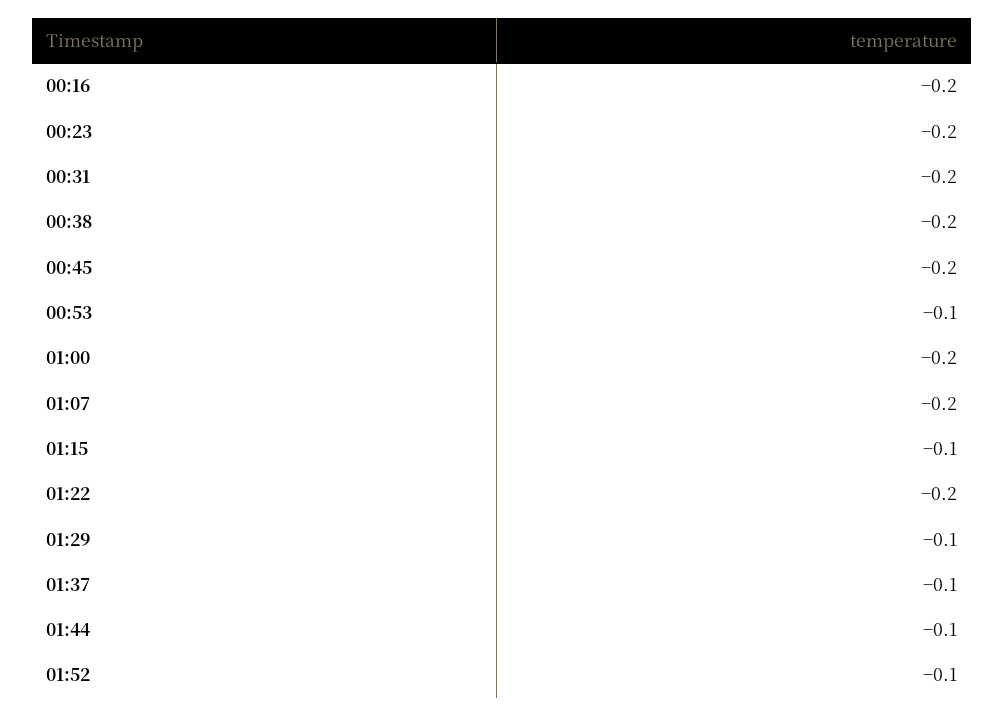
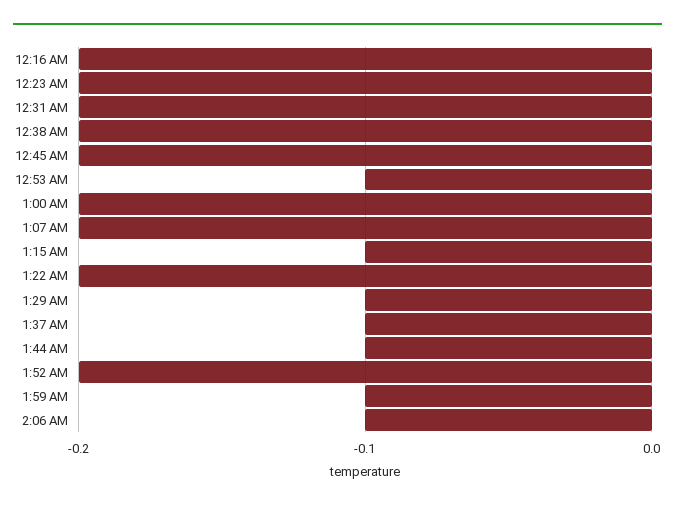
01:52: -0.1 -> -0.2
1:59 AM: none -> -0.1
2:06 AM: none -> -0.1

